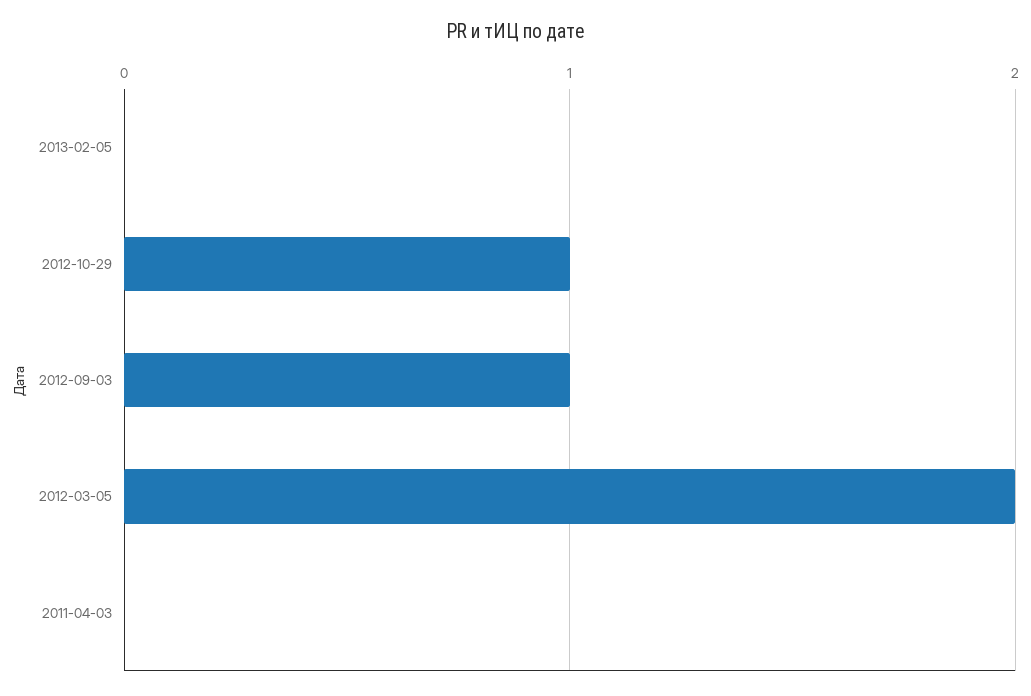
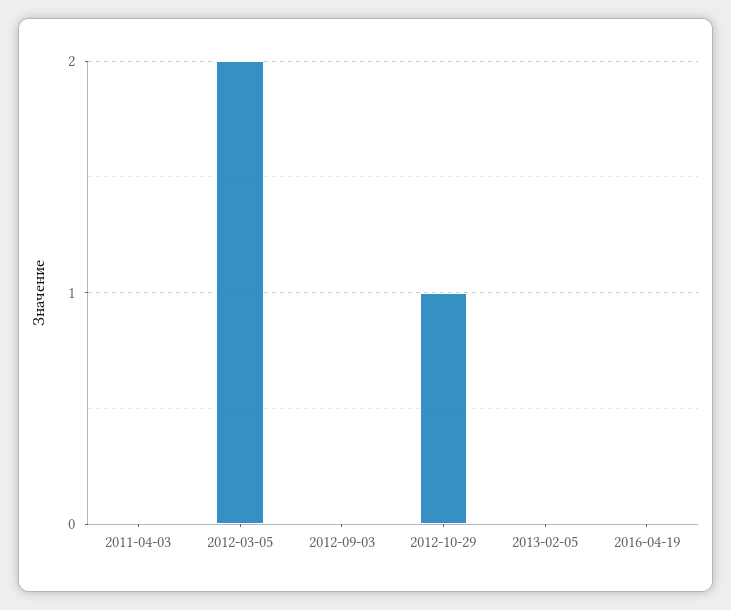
2012-09-03: 1 -> 0
2016-04-19: none -> 0

